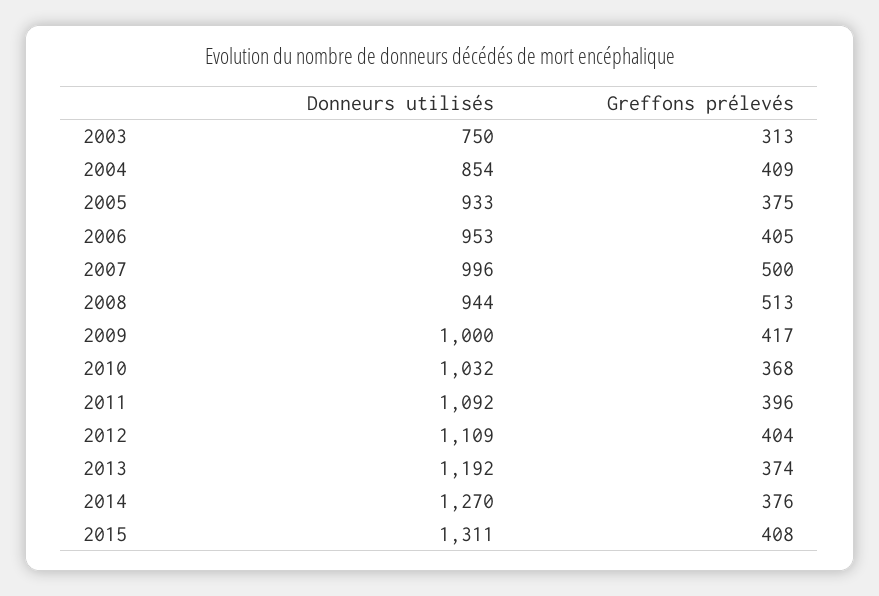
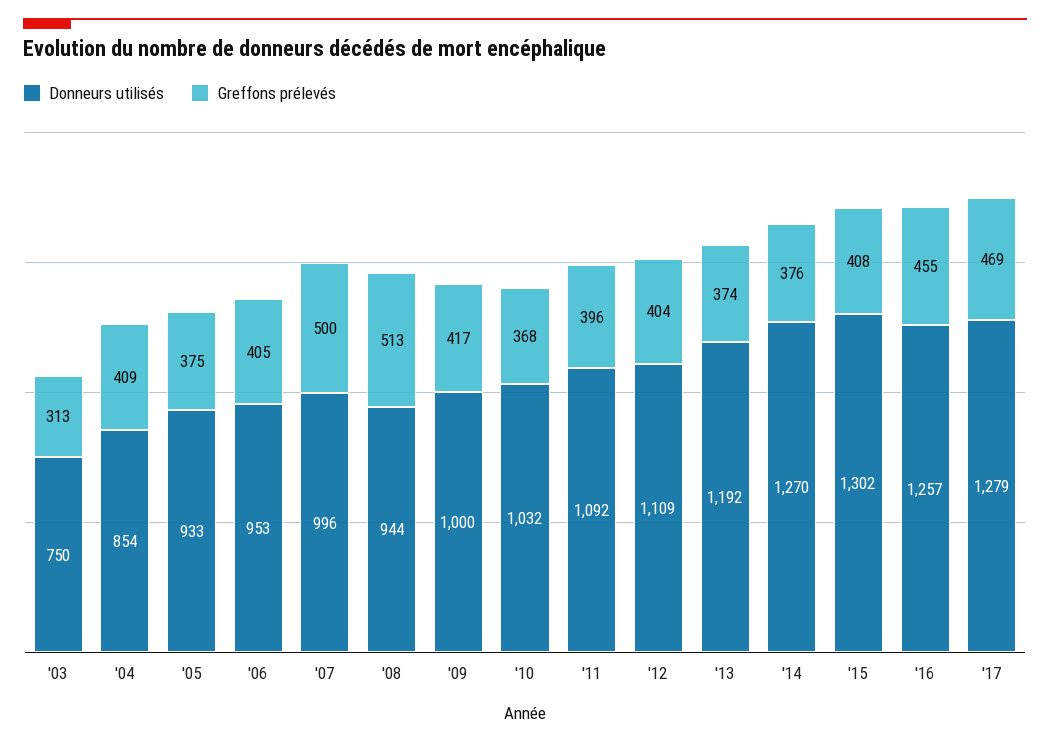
Donneurs utilisés, 2015: 1311 -> 1302
Donneurs utilisés, '16: none -> 1257
Greffons prélevés, '16: none -> 455
Donneurs utilisés, '17: none -> 1279
Greffons prélevés, '17: none -> 469

